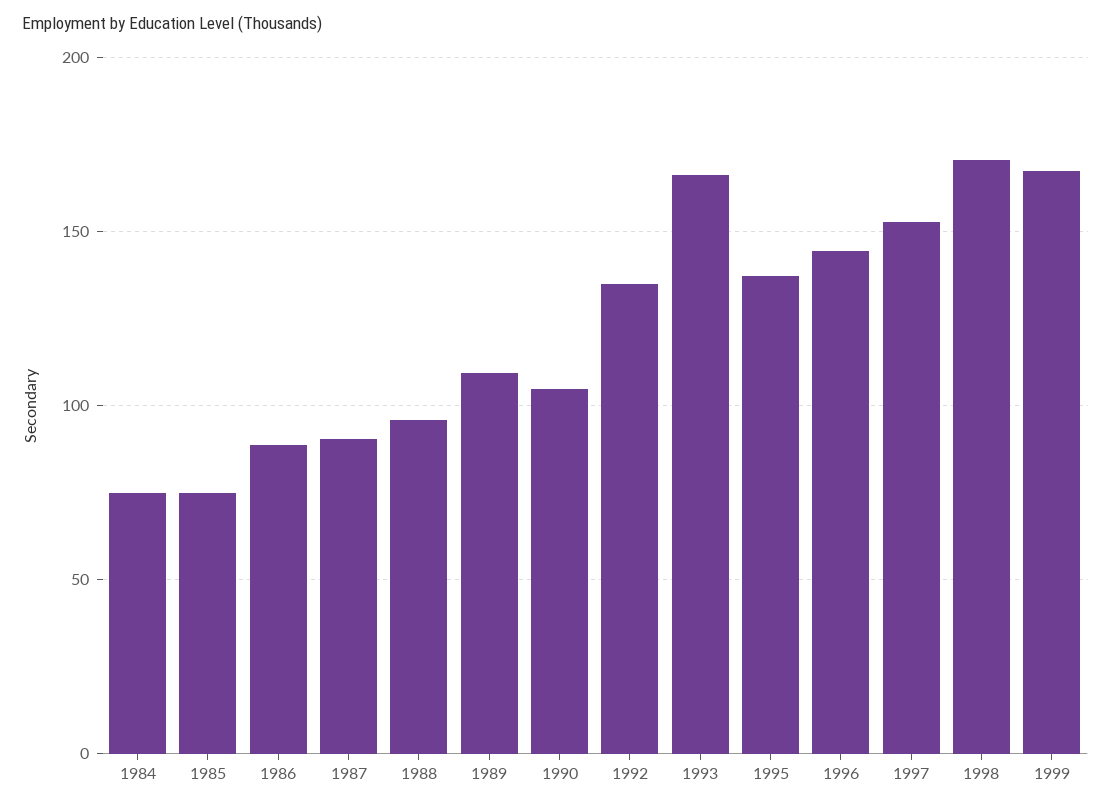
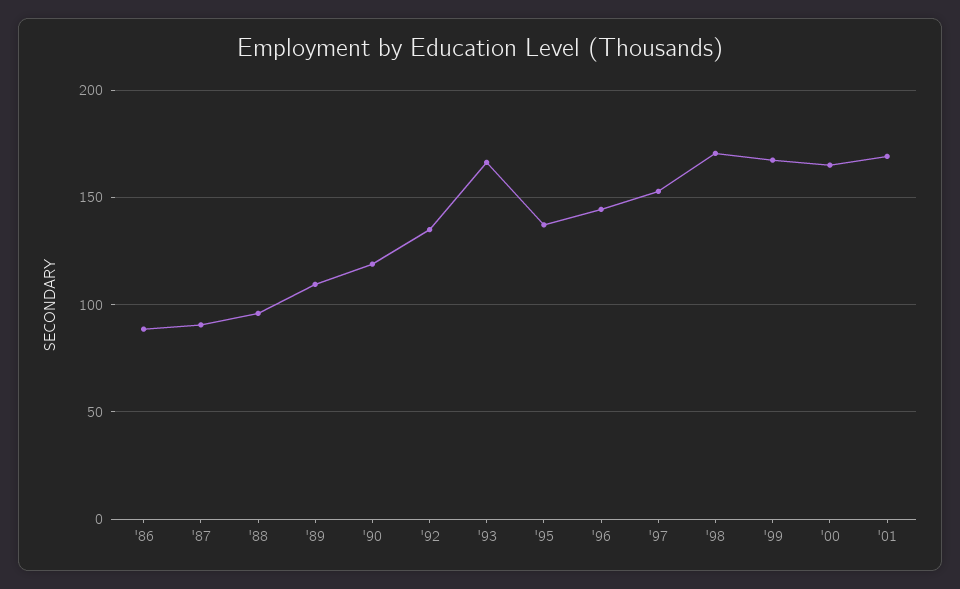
1984: 75 -> none
1985: 75 -> none
1990: 105 -> 120
'00: none -> 165
'01: none -> 170

